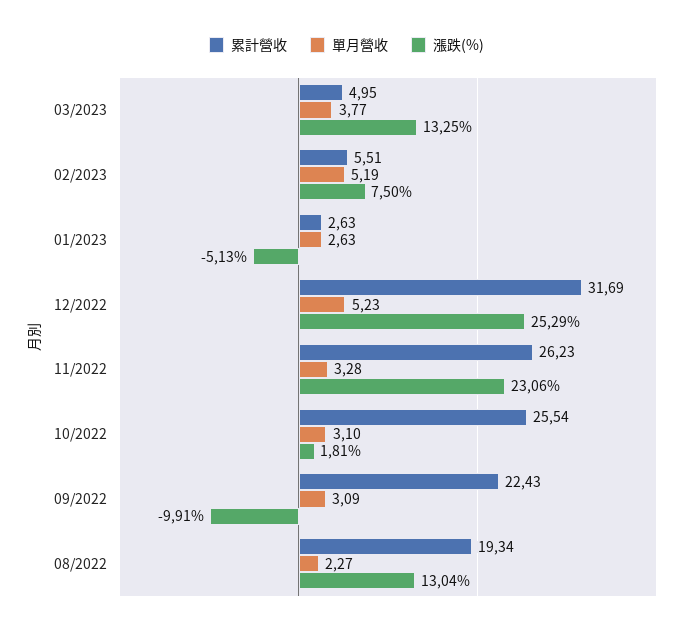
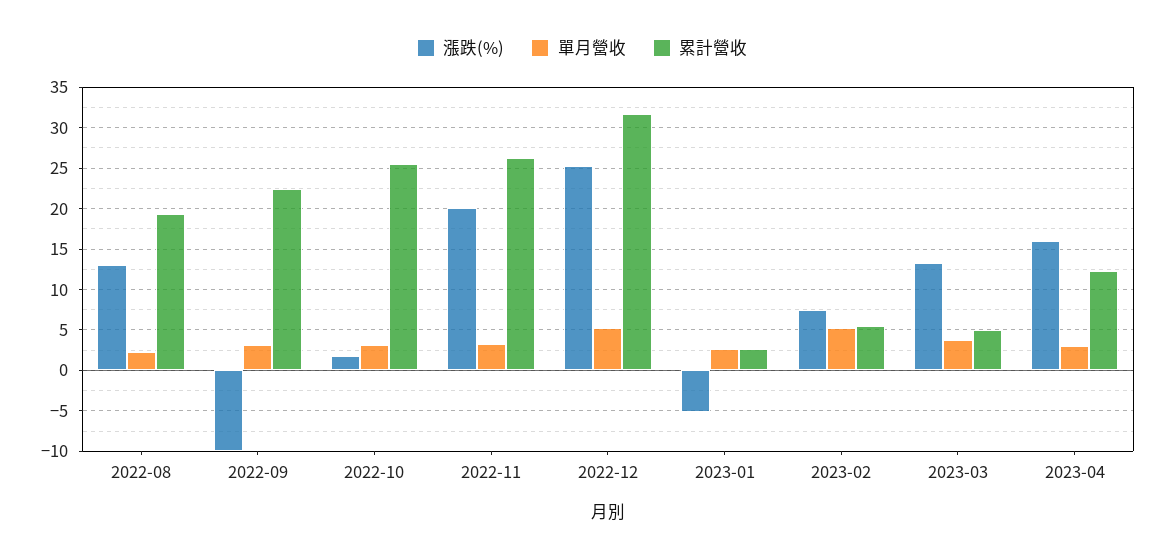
漲跌(%), 11/2022: 23.06 -> 20
漲跌(%), 2023-04: none -> 16
單月營收, 2023-04: none -> 3
累計營收, 2023-04: none -> 12

